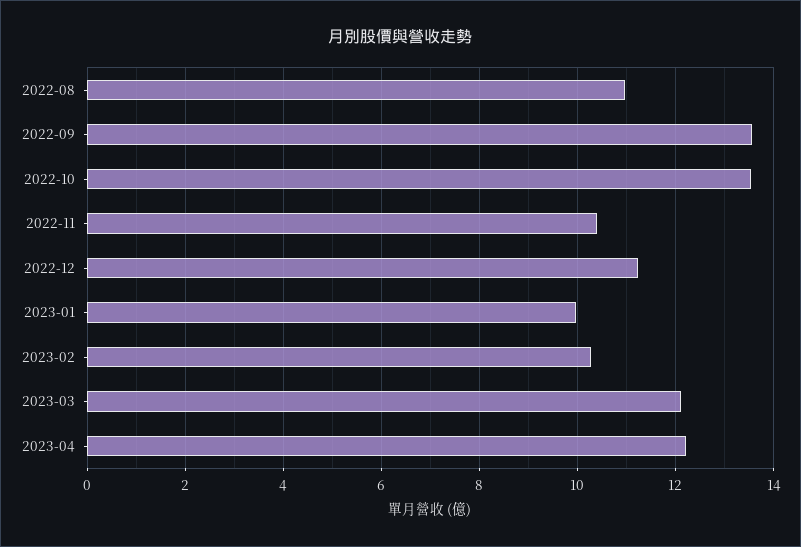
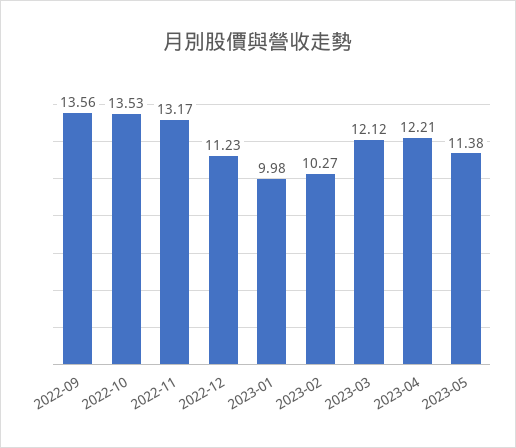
2022-08: 11 -> none
2022-11: 10.4 -> 13.17
2023-05: none -> 11.38

